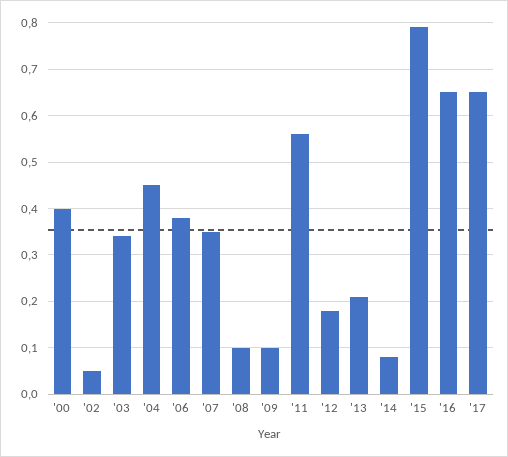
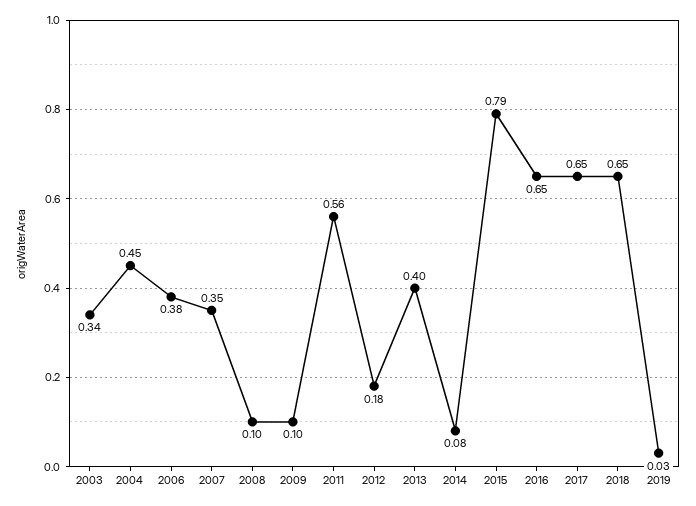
'00: 0.4 -> none
'02: 0.05 -> none
'13: 0.2 -> 0.4
2018: none -> 0.65
2019: none -> 0.03

